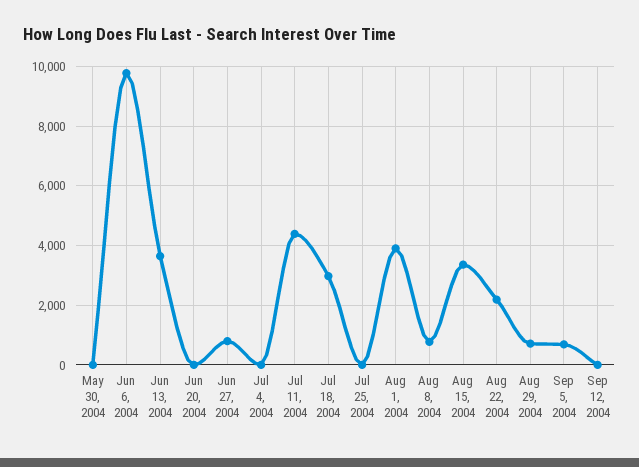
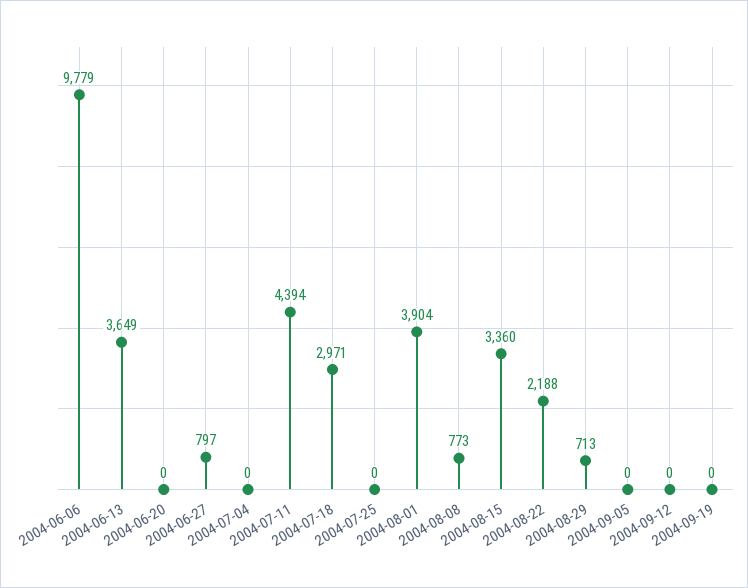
May 30, 2004: 0 -> none
Sep 5, 2004: 750 -> 0
2004-09-19: none -> 0

